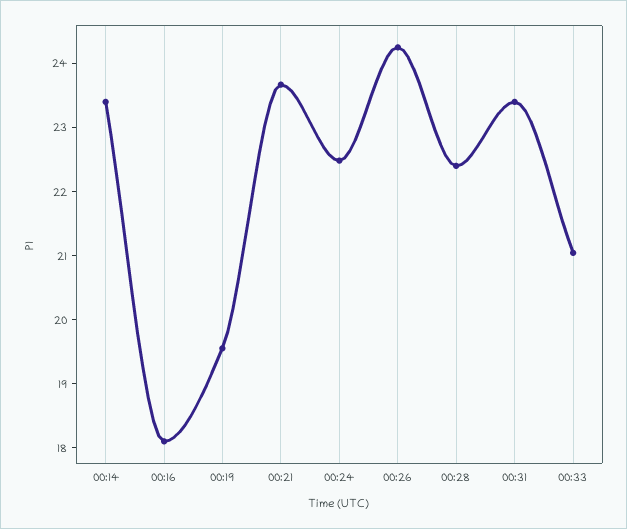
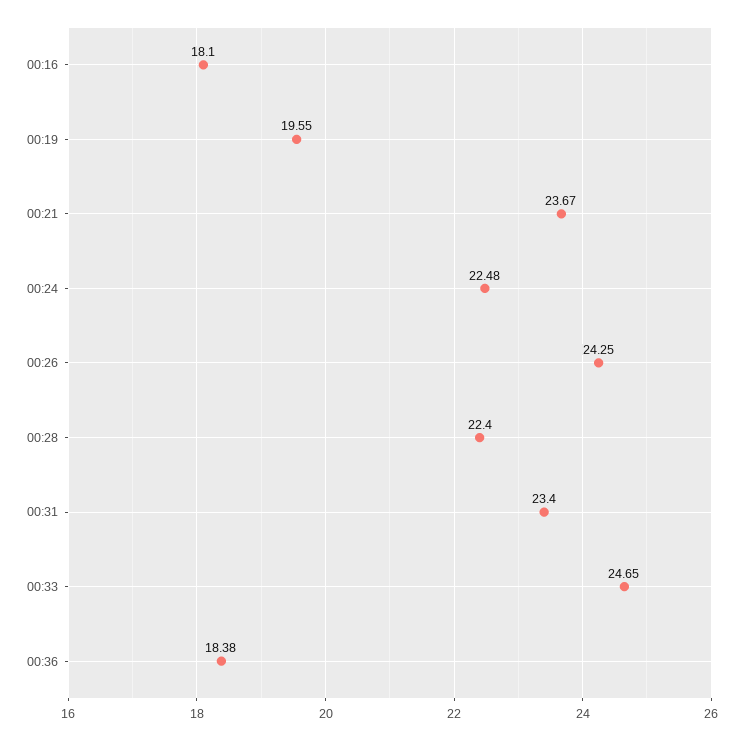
00:14: 23.4 -> none
00:33: 21 -> 24.65
00:36: none -> 18.38

